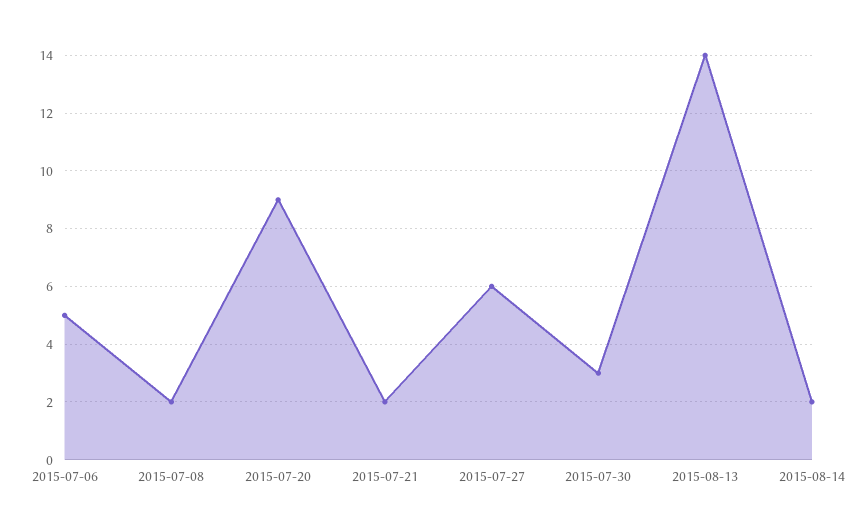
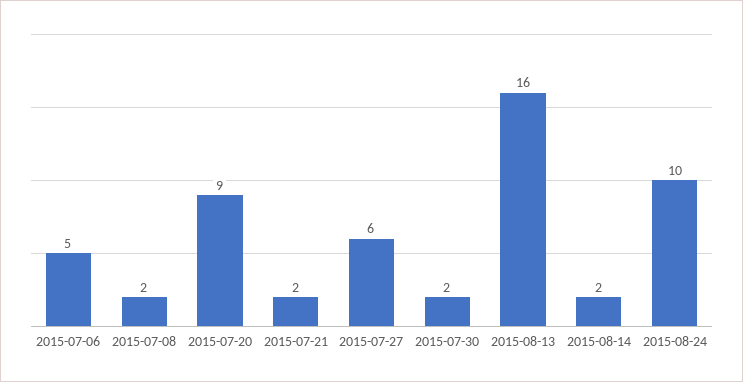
2015-07-30: 3 -> 2
2015-08-13: 14 -> 16
2015-08-24: none -> 10

